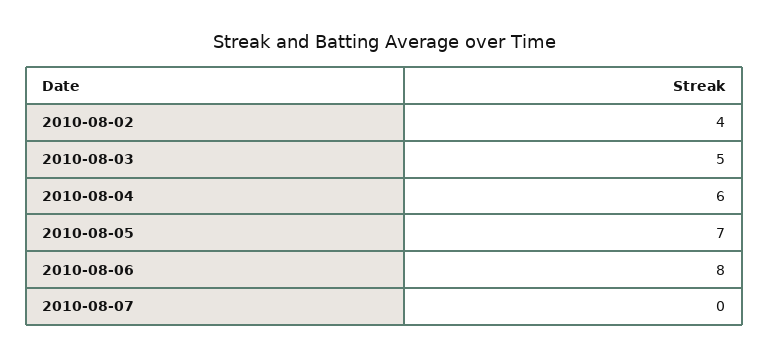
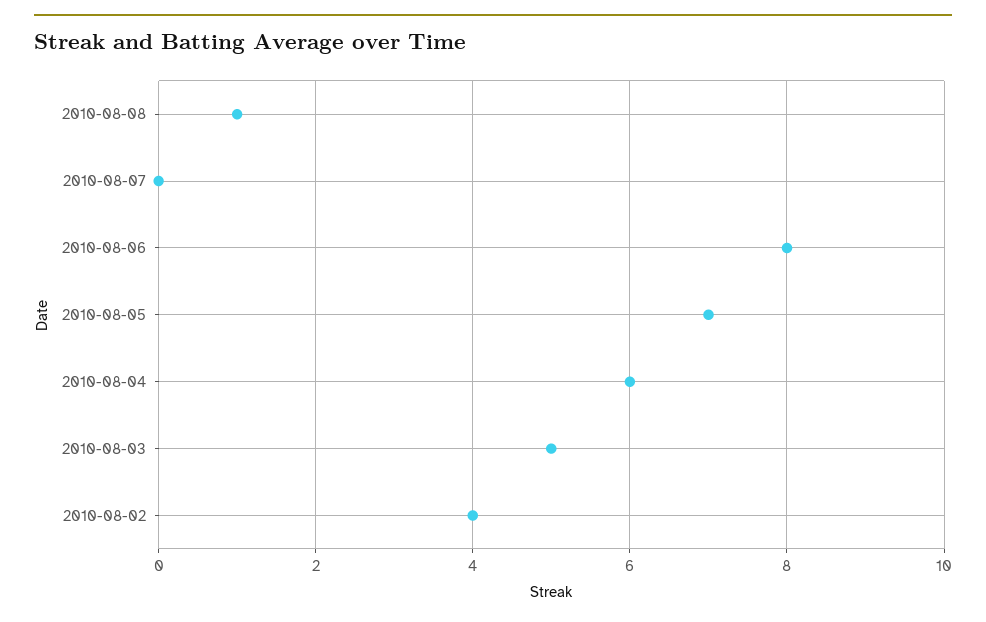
2010-08-08: none -> 1

